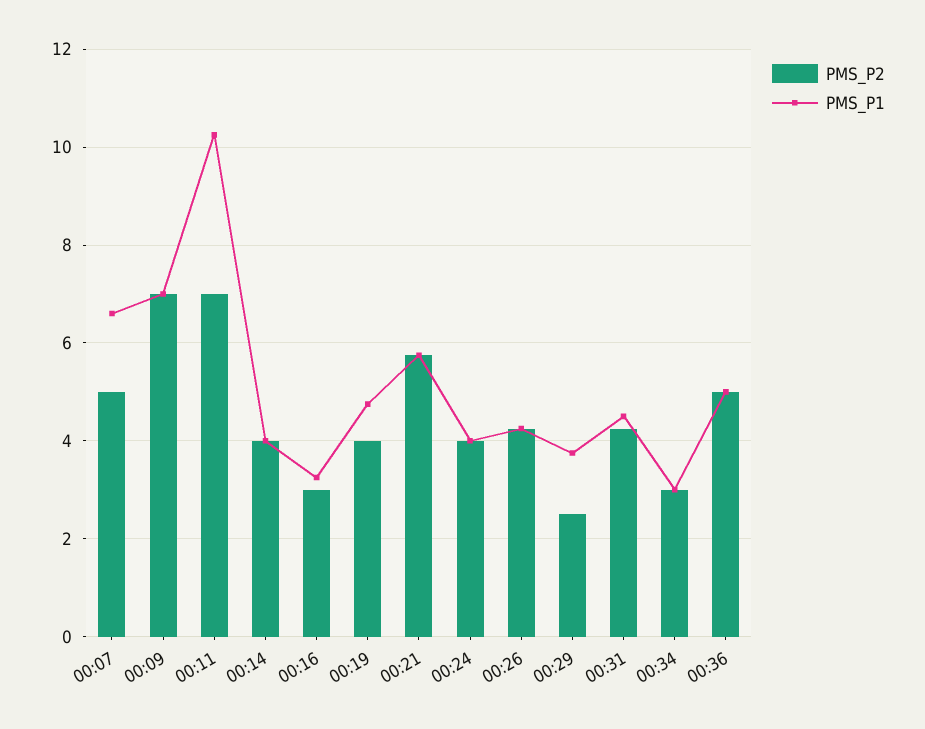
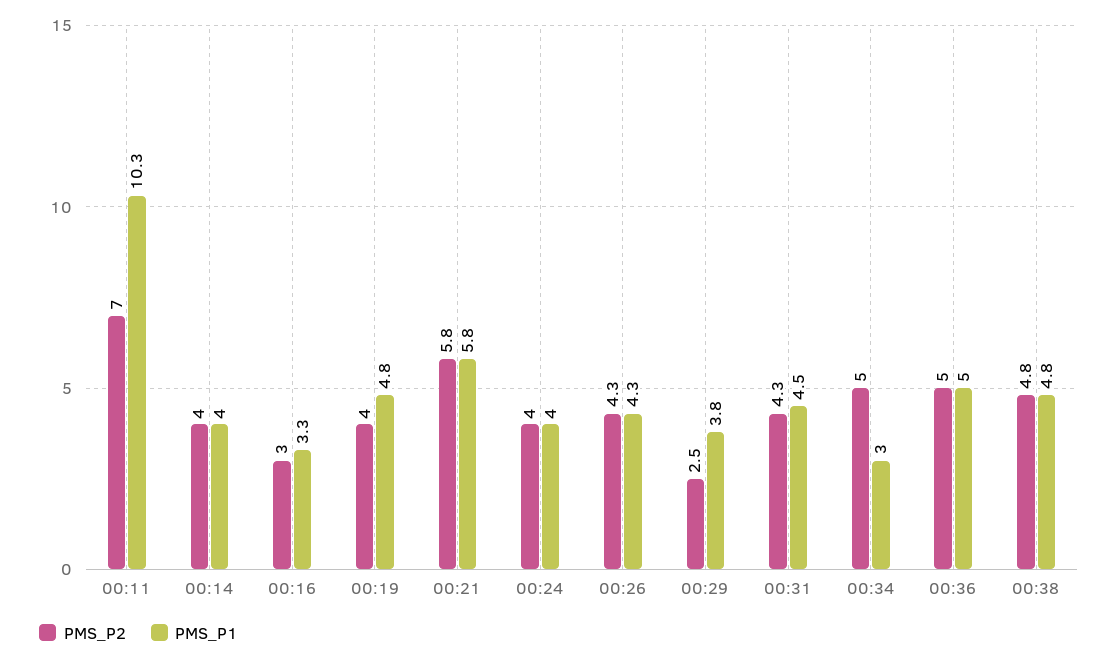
PMS_P2, 00:07: 5 -> none
PMS_P1, 00:07: 6.6 -> none
PMS_P2, 00:09: 7 -> none
PMS_P1, 00:09: 7 -> none
PMS_P2, 00:34: 3 -> 5
PMS_P2, 00:38: none -> 4.8
PMS_P1, 00:38: none -> 4.8

